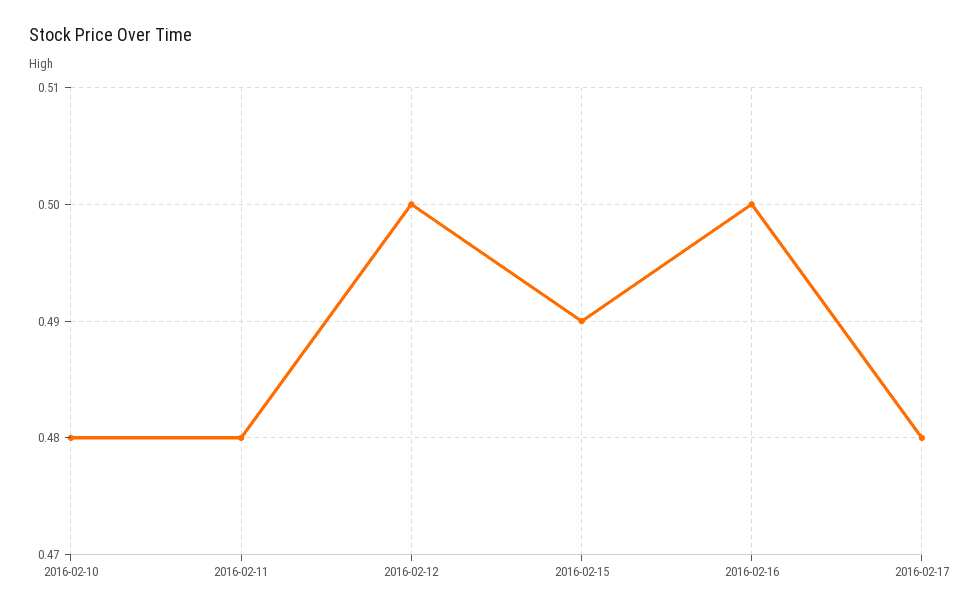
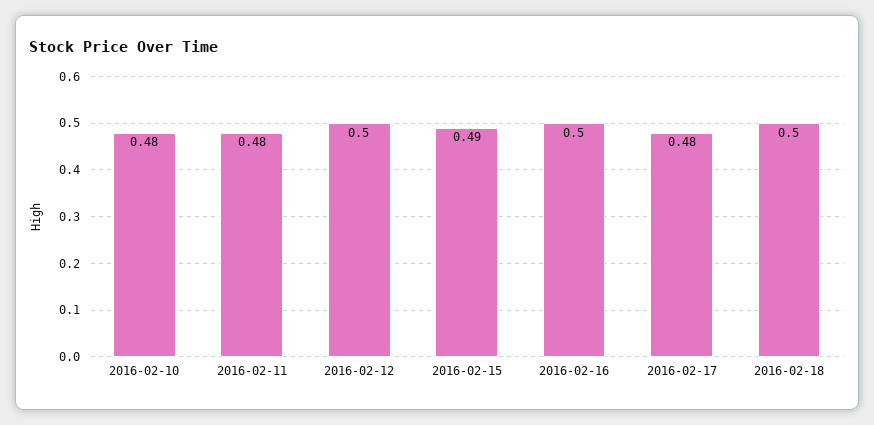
2016-02-18: none -> 0.5

